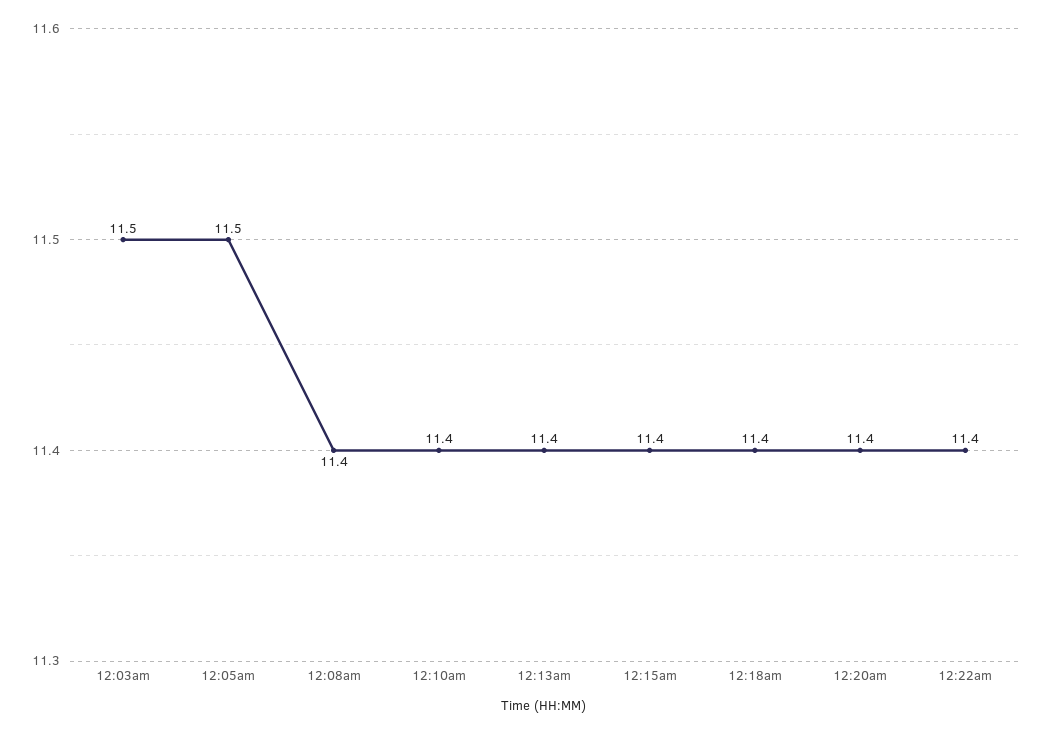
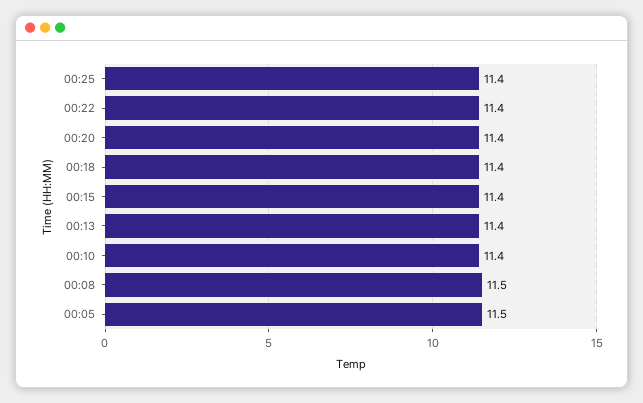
12:03am: 11.5 -> none
12:08am: 11.4 -> 11.5
00:25: none -> 11.4

